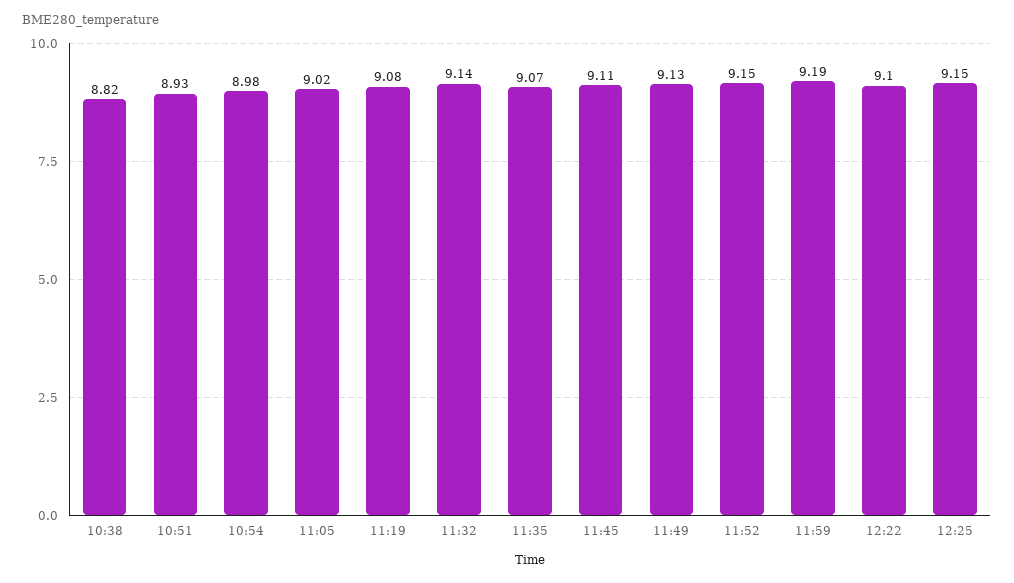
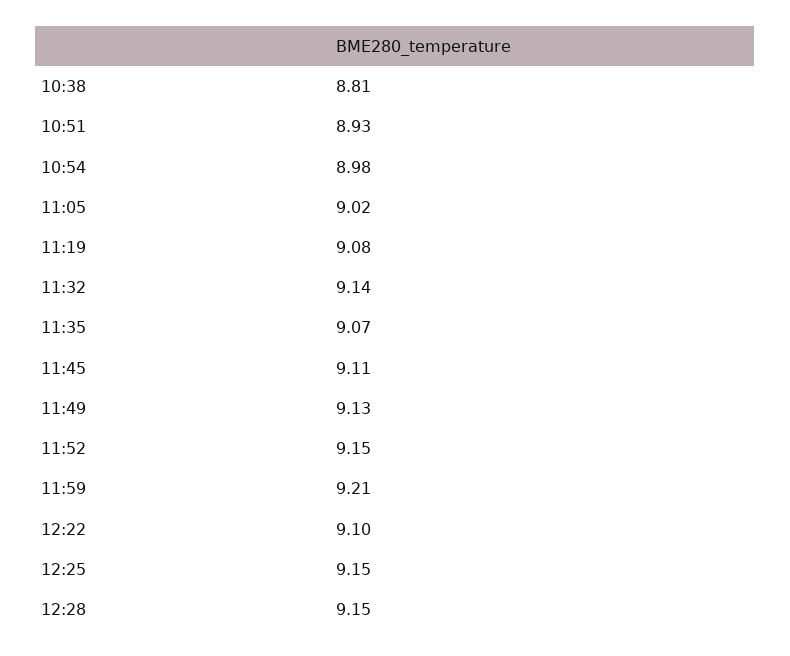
10:38: 8.82 -> 8.81
11:59: 9.19 -> 9.21
12:28: none -> 9.15

